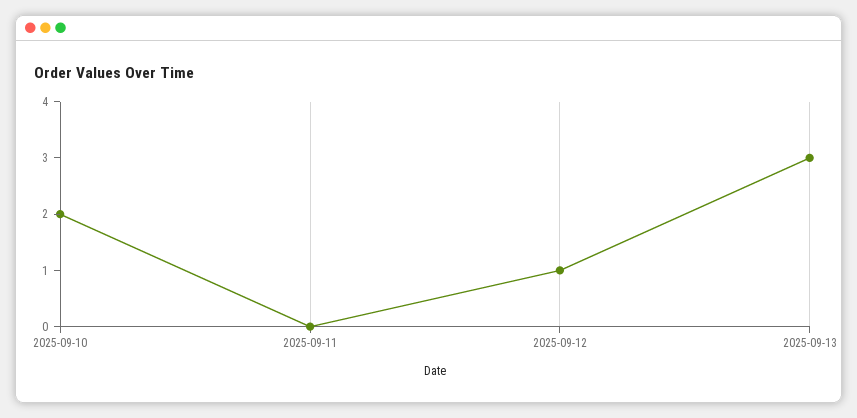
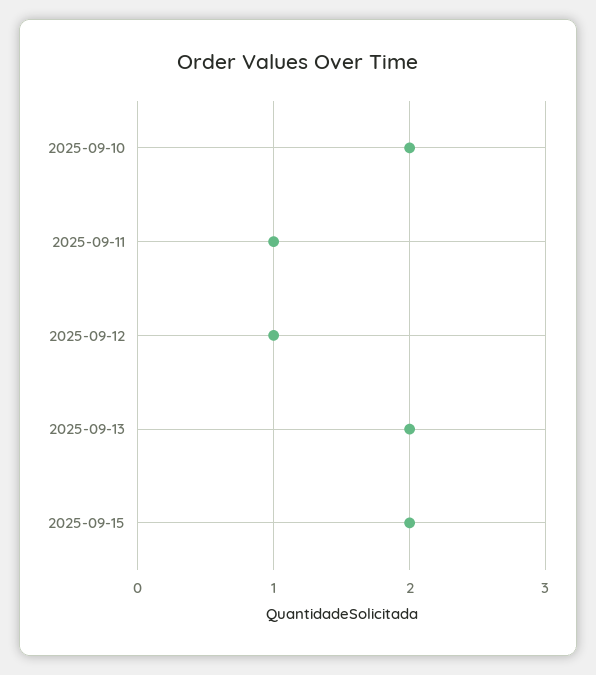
2025-09-11: 0 -> 1
2025-09-13: 3 -> 2
2025-09-15: none -> 2

